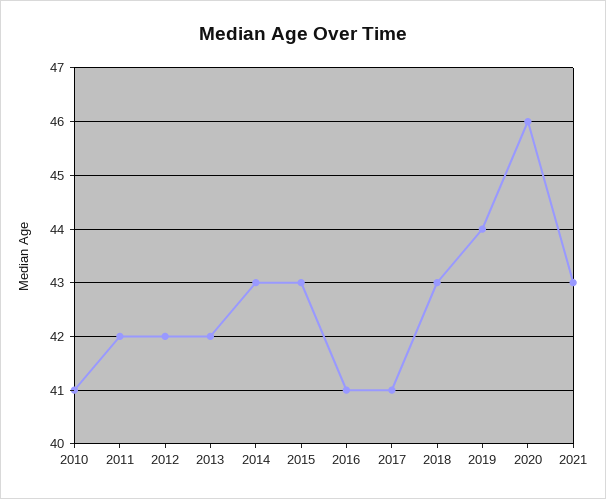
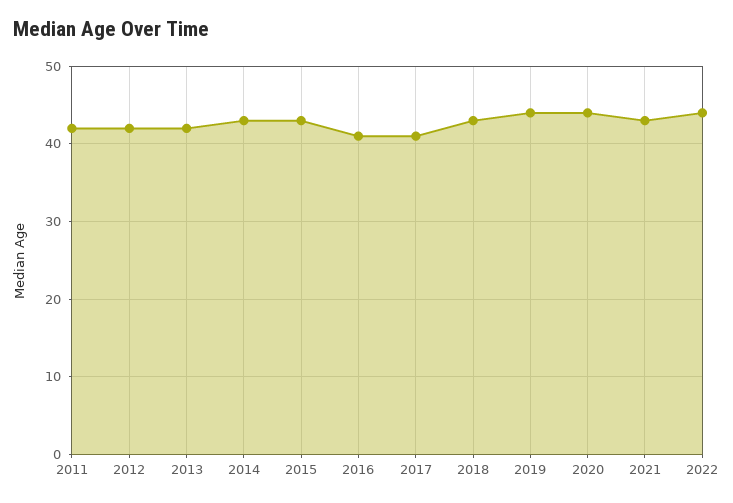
2010: 41 -> none
2020: 46 -> 44
2022: none -> 44

